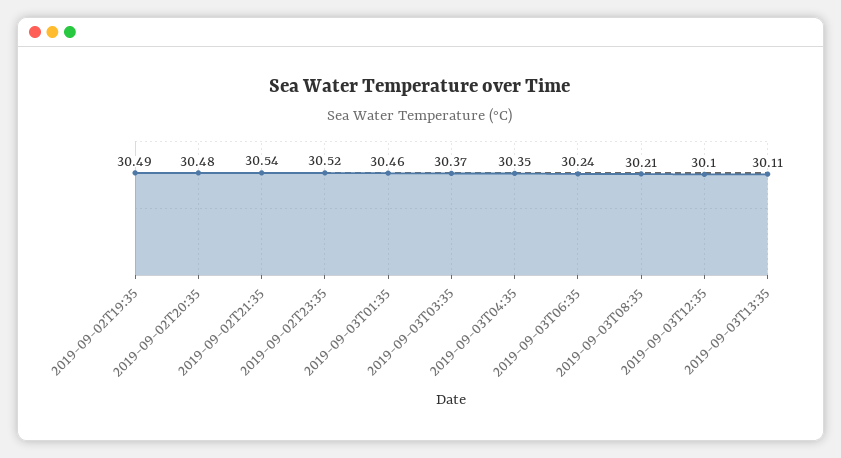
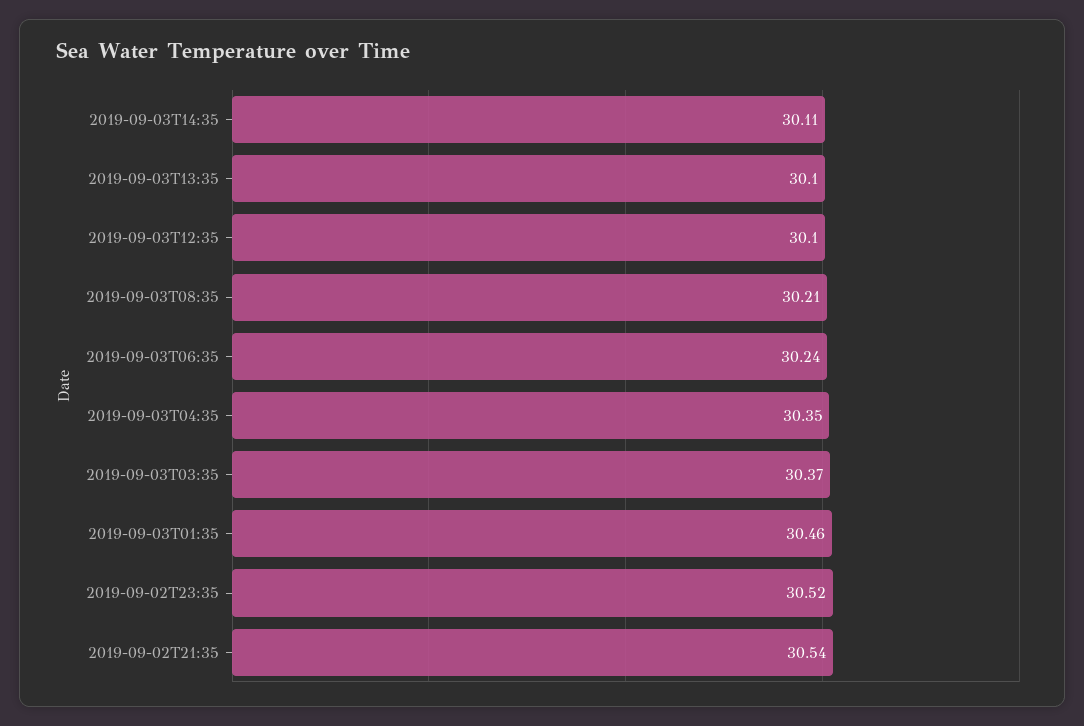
2019-09-02T19:35: 30.49 -> none
2019-09-02T20:35: 30.48 -> none
2019-09-03T13:35: 30.11 -> 30.1
2019-09-03T14:35: none -> 30.11

